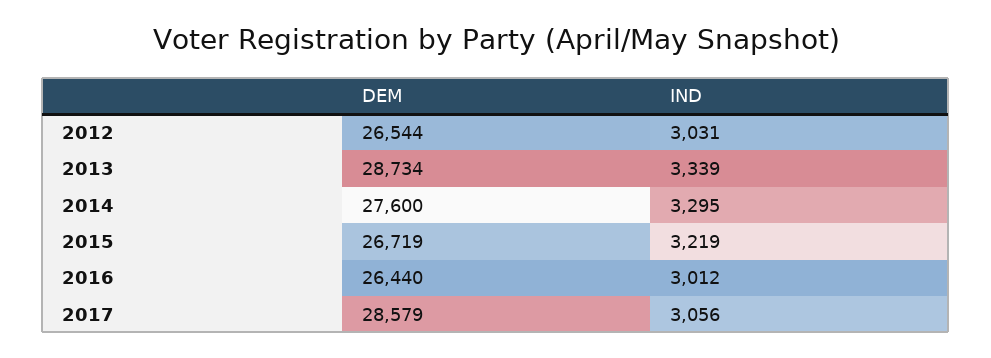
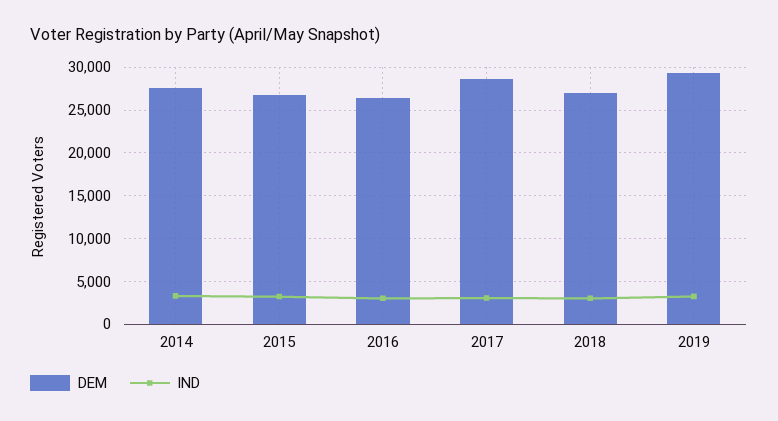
DEM, 2012: 26544 -> none
IND, 2012: 3031 -> none
DEM, 2013: 28734 -> none
IND, 2013: 3339 -> none
DEM, 2018: none -> 27000
IND, 2018: none -> 3000
DEM, 2019: none -> 29000
IND, 2019: none -> 3000

